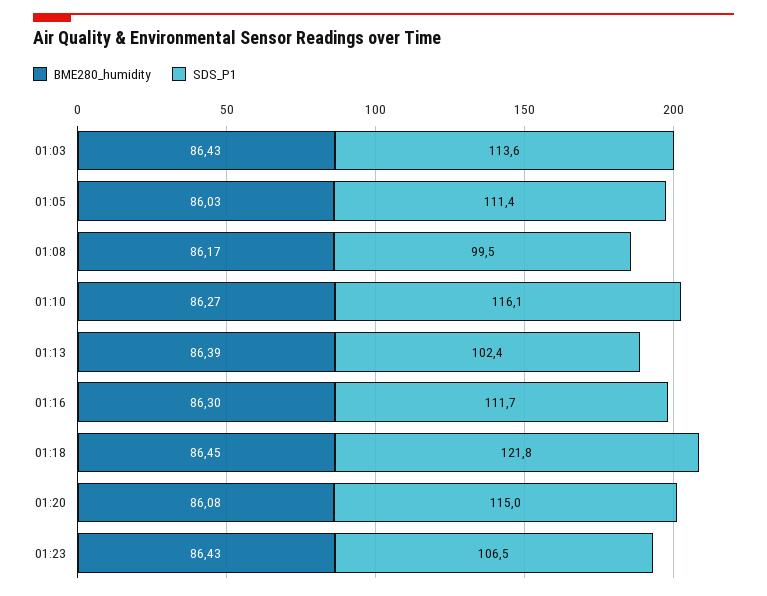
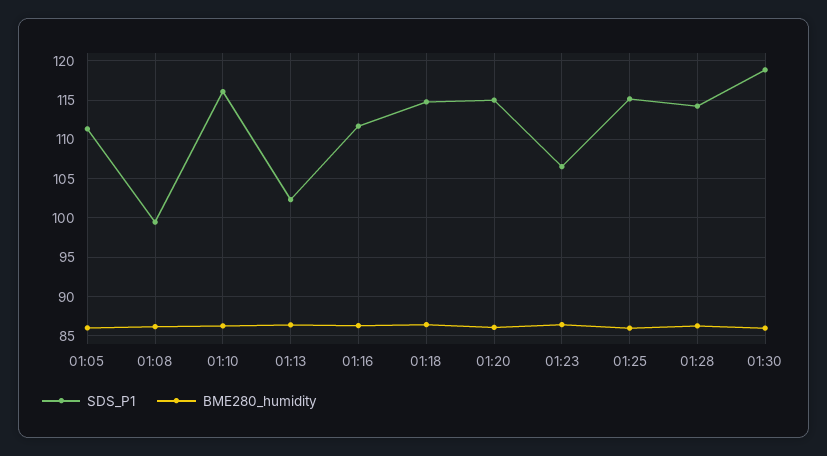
BME280_humidity, 01:03: 86.43 -> none
SDS_P1, 01:03: 113.6 -> none
SDS_P1, 01:18: 121.8 -> 115
SDS_P1, 01:25: none -> 115
BME280_humidity, 01:25: none -> 86
SDS_P1, 01:28: none -> 114
BME280_humidity, 01:28: none -> 86
SDS_P1, 01:30: none -> 119
BME280_humidity, 01:30: none -> 86

